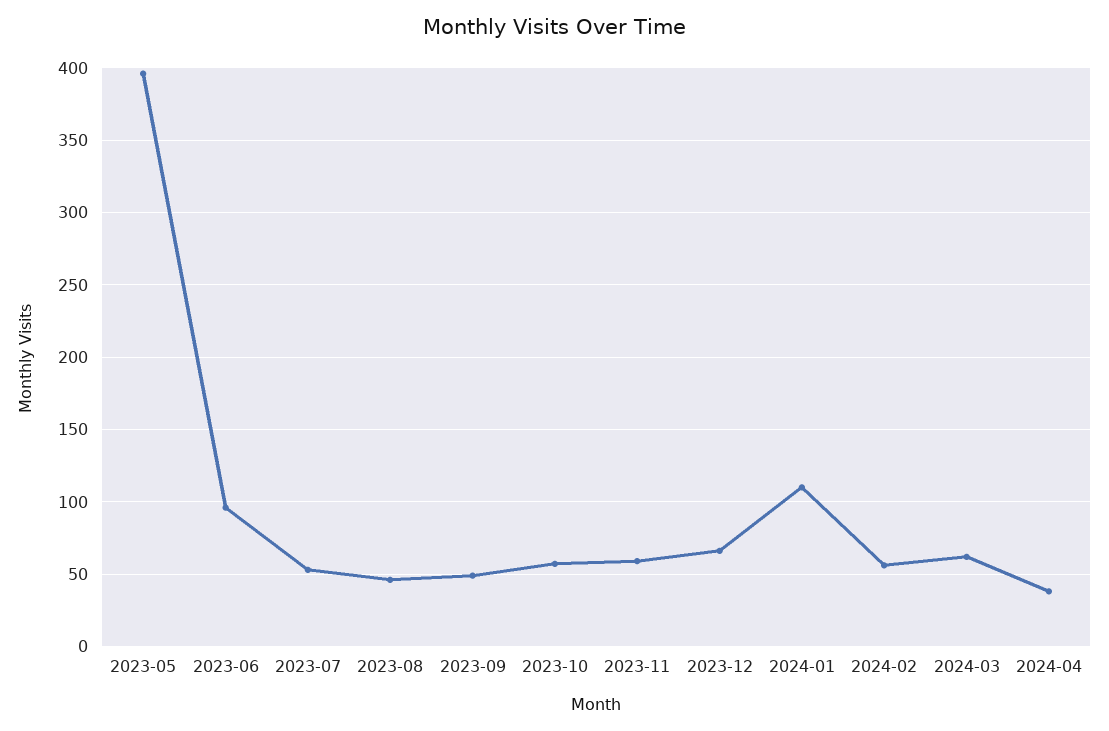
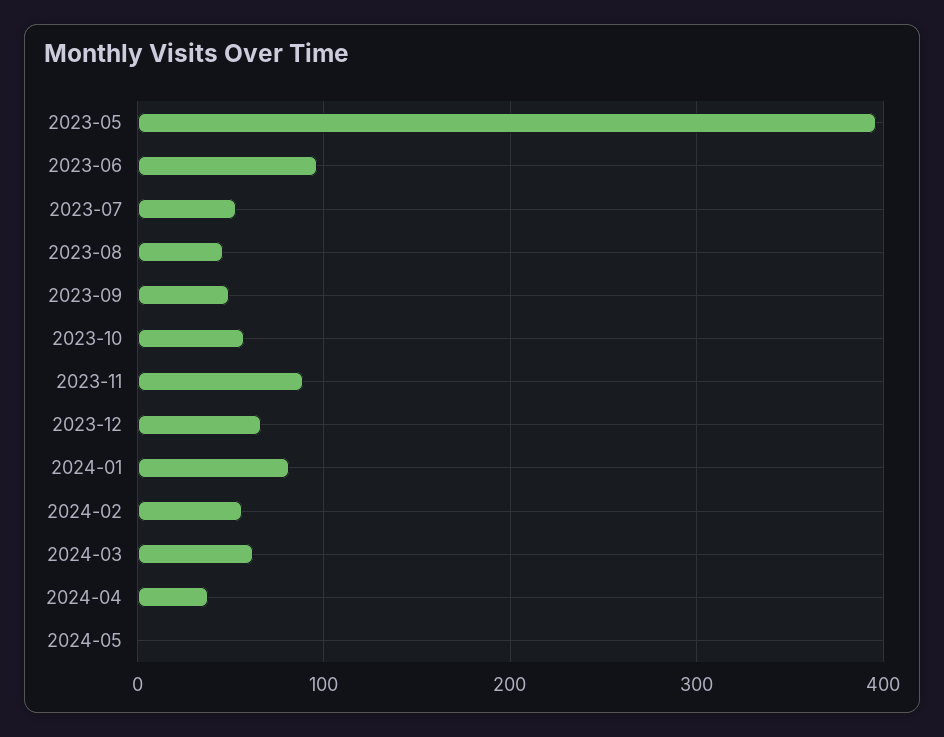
2023-11: 60 -> 90
2024-01: 110 -> 80
2024-05: none -> 0

